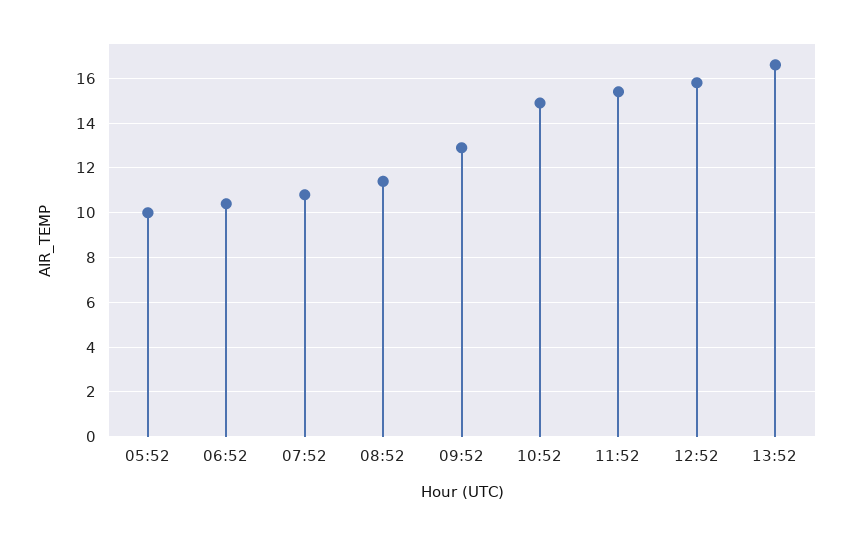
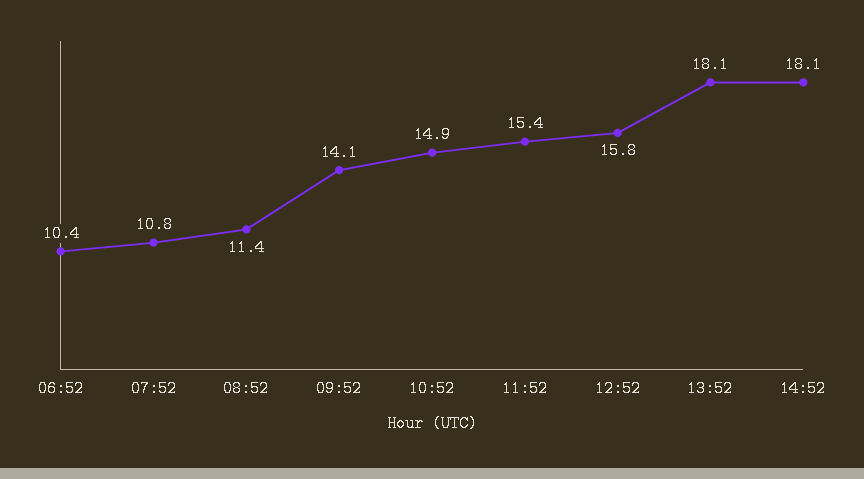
05:52: 10 -> none
09:52: 13 -> 14.1
13:52: 16.5 -> 18.1
14:52: none -> 18.1

